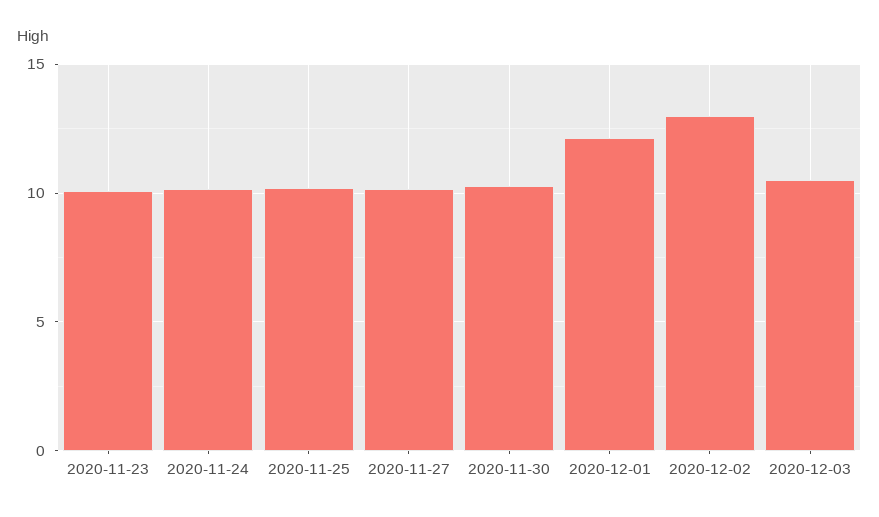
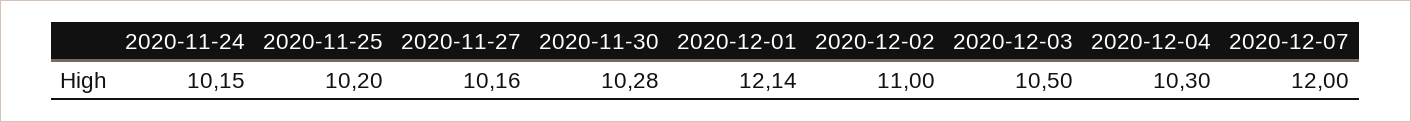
2020-11-23: 10 -> none
2020-12-02: 13 -> 11
2020-12-04: none -> 10.3
2020-12-07: none -> 12

